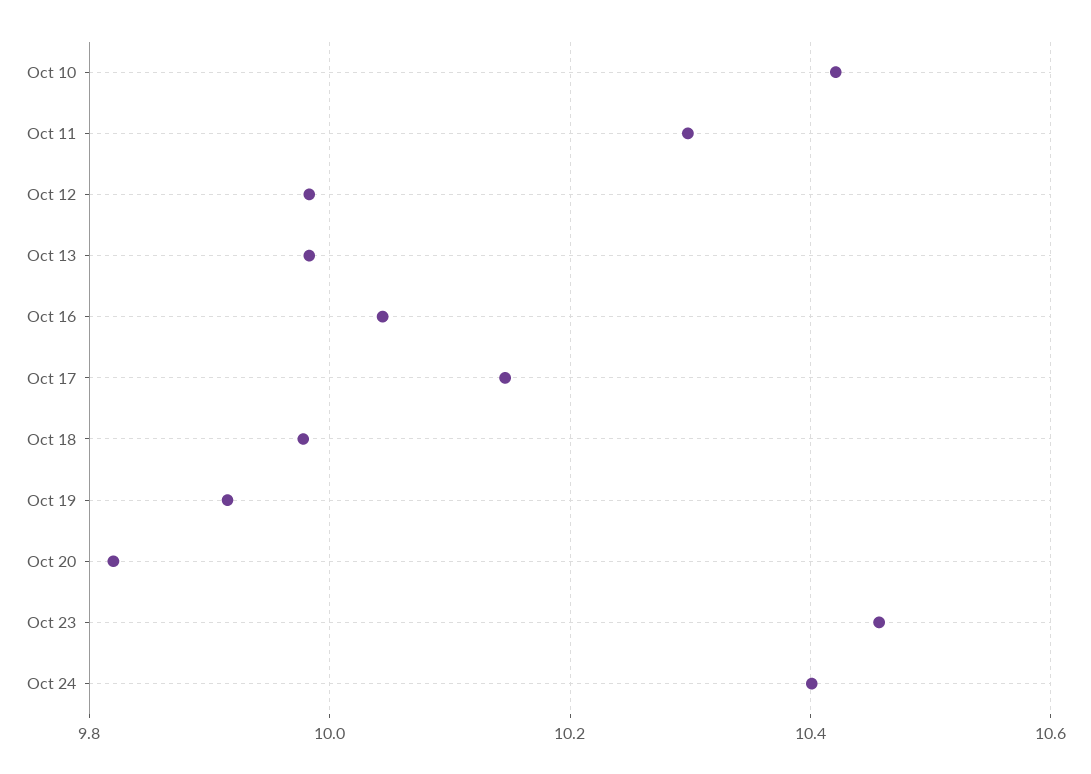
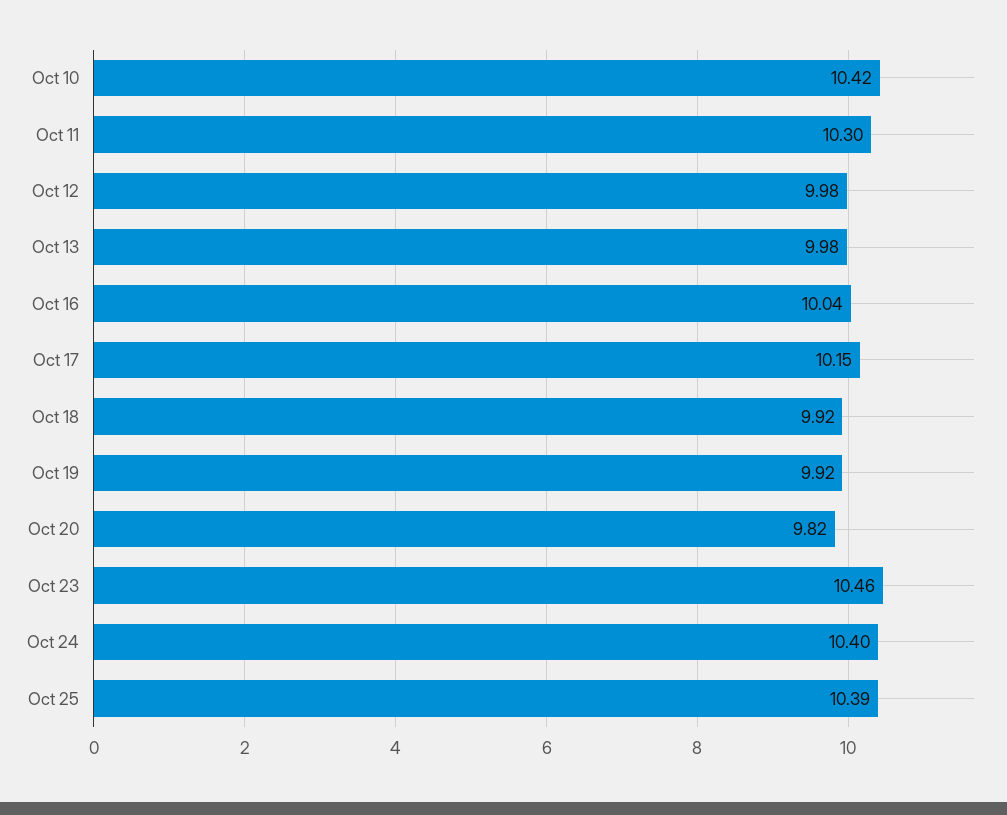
Oct 18: 9.98 -> 9.92
Oct 25: none -> 10.39

